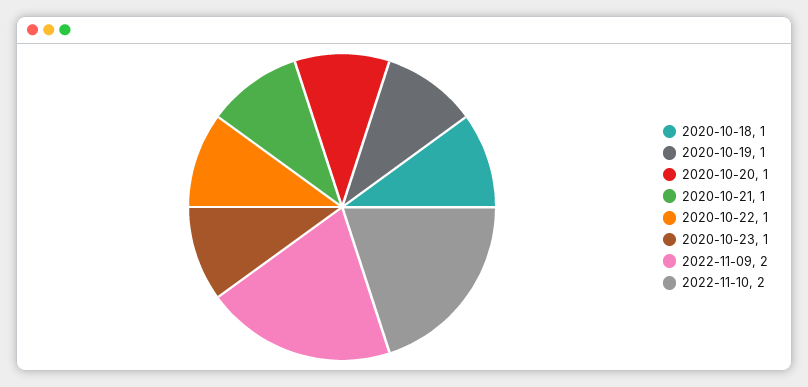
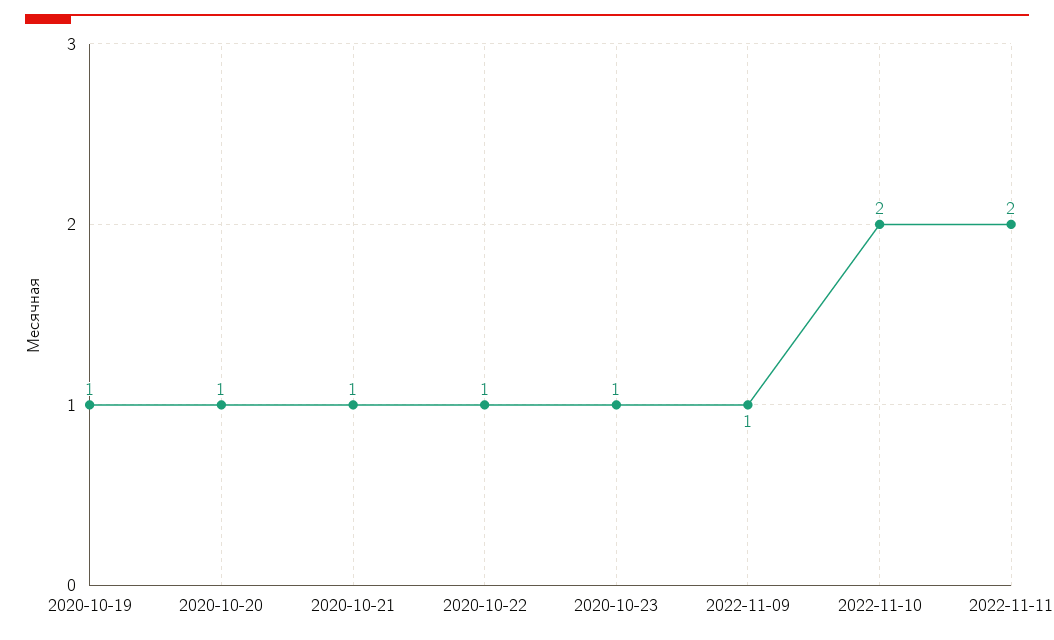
2020-10-18: 1 -> none
2022-11-09: 2 -> 1
2022-11-11: none -> 2

